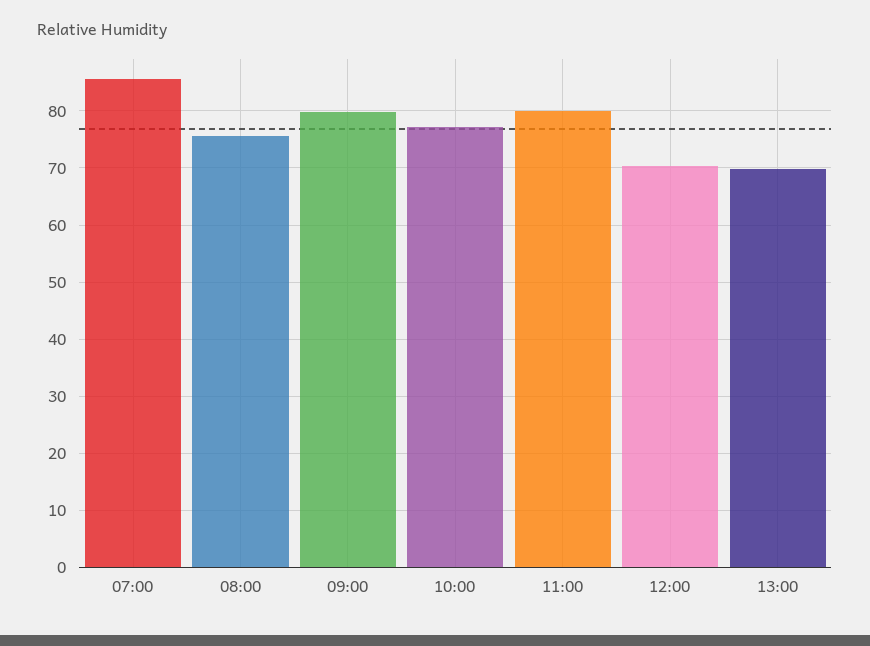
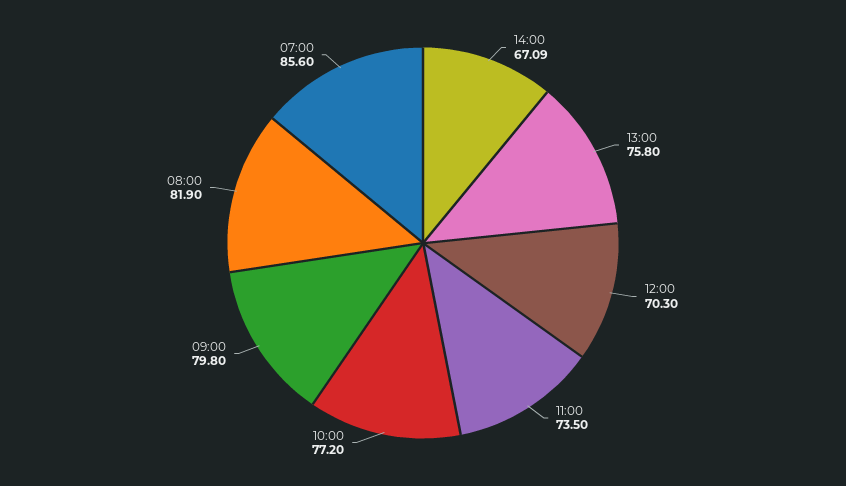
08:00: 76 -> 81.9
11:00: 80 -> 73.5
13:00: 70 -> 75.8
14:00: none -> 67.09

